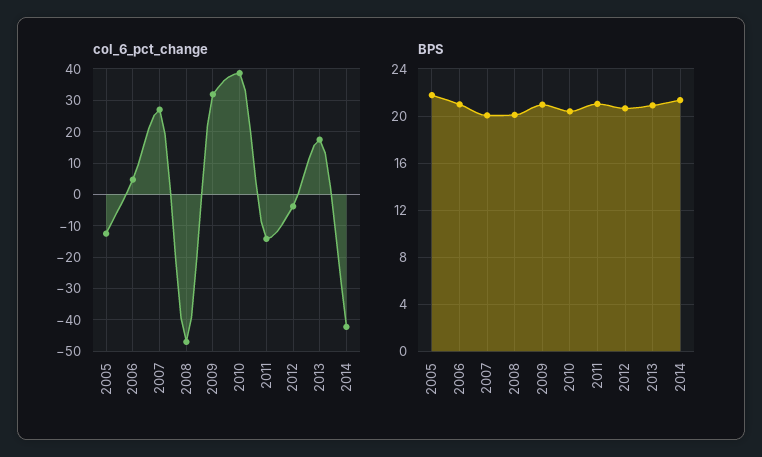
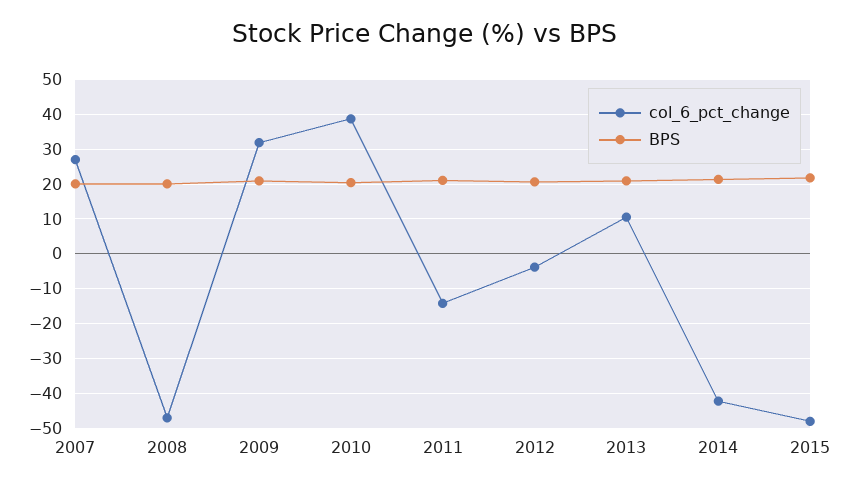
col_6_pct_change, 2005: -12 -> none
col_6_pct_change, 2006: 4 -> none
col_6_pct_change, 2013: 18 -> 10
BPS, 2005: 22 -> none
BPS, 2006: 21 -> none
col_6_pct_change, 2015: none -> -48
BPS, 2015: none -> 22

